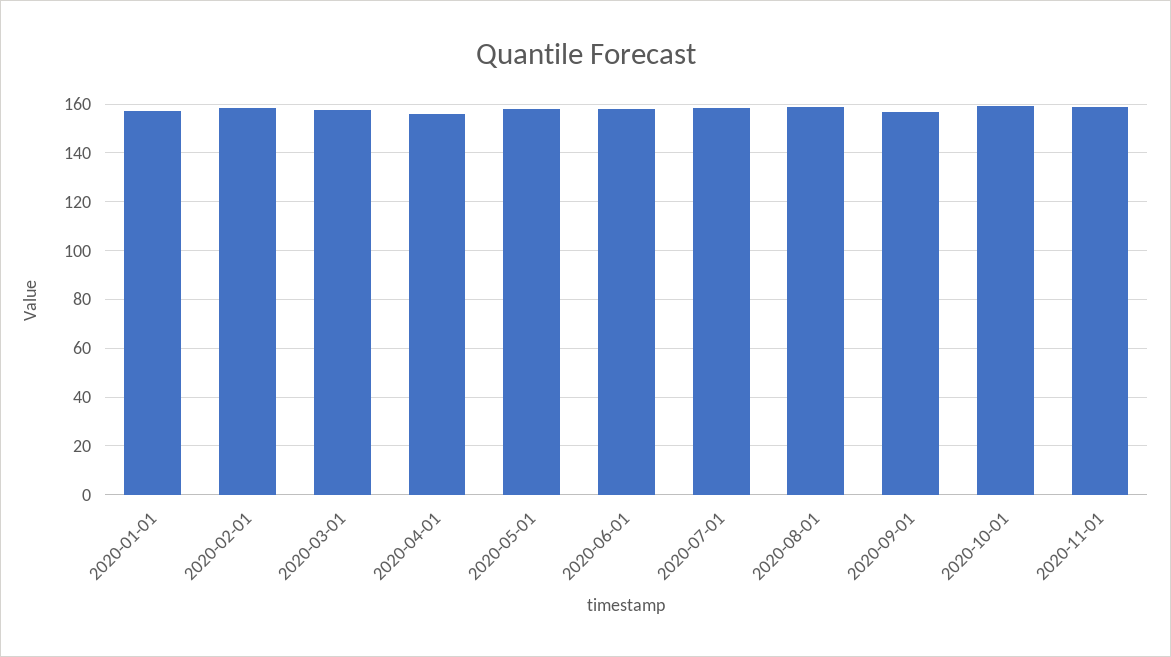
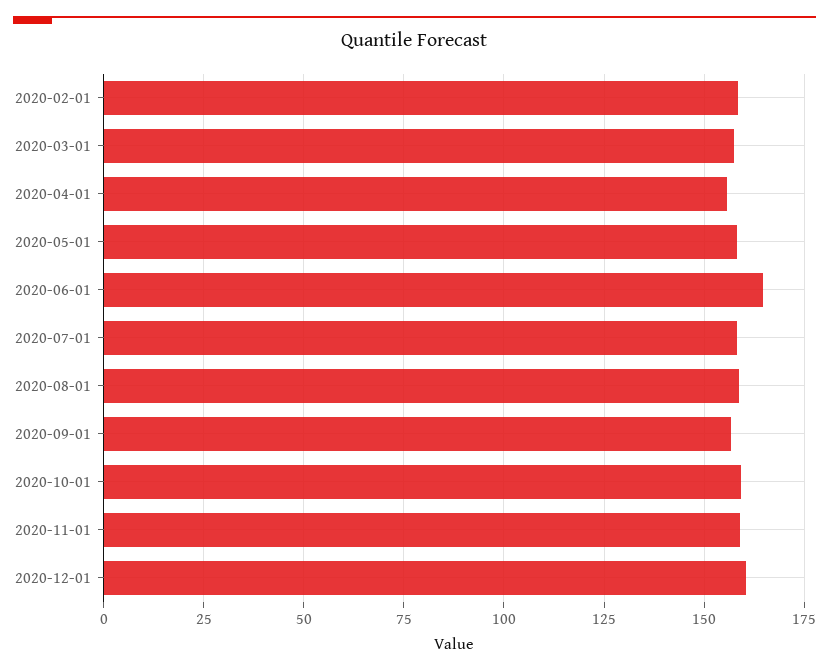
2020-01-01: 157.5 -> none
2020-06-01: 157.5 -> 165
2020-12-01: none -> 160

